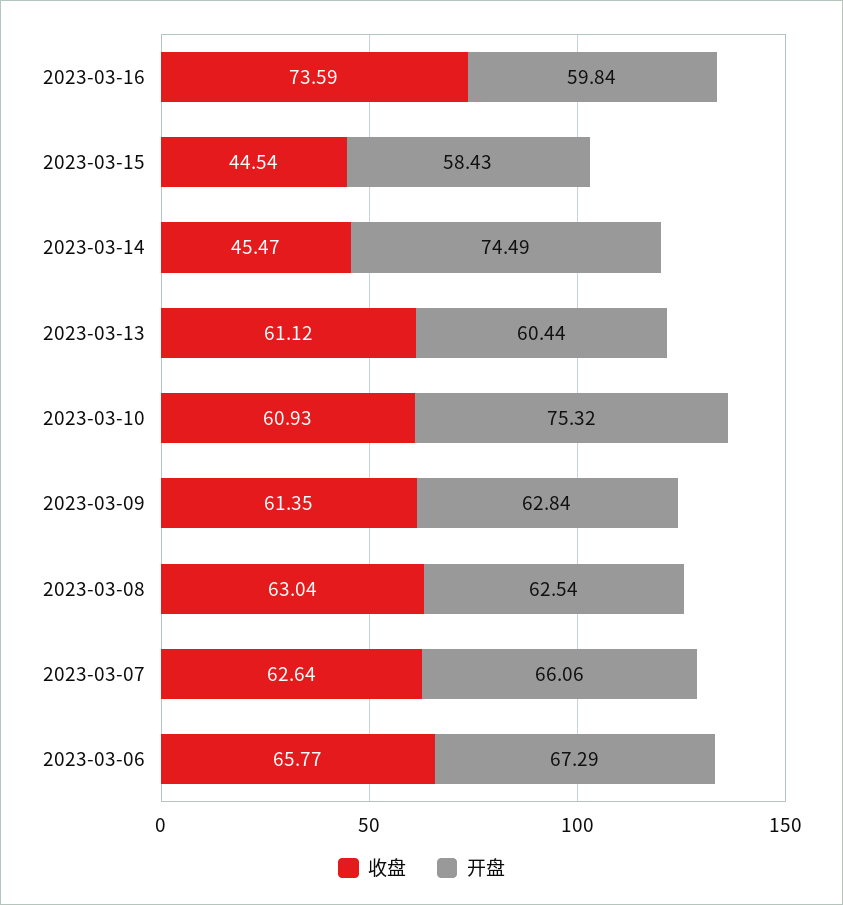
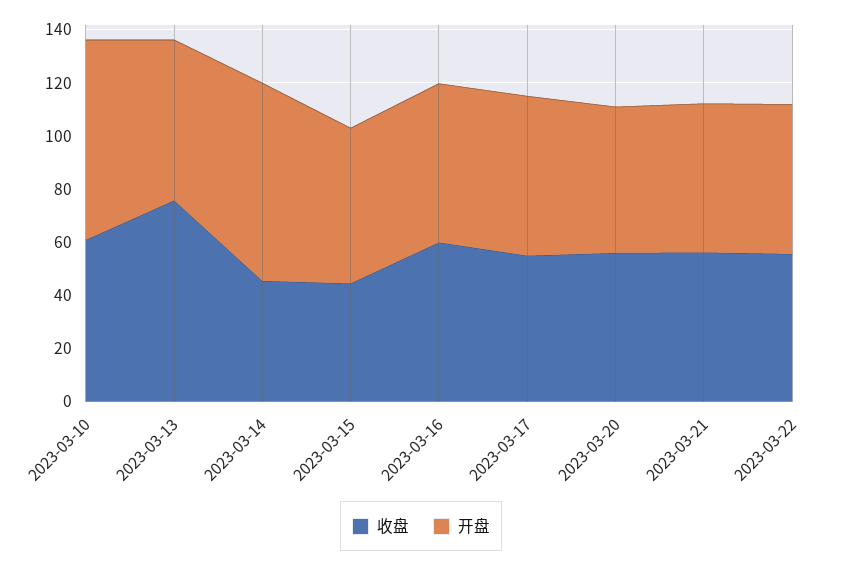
收盘, 2023-03-16: 73.59 -> 60
收盘, 2023-03-13: 61.12 -> 75
收盘, 2023-03-09: 61.35 -> none
开盘, 2023-03-09: 62.84 -> none
收盘, 2023-03-08: 63.04 -> none
开盘, 2023-03-08: 62.54 -> none
收盘, 2023-03-07: 62.64 -> none
开盘, 2023-03-07: 66.06 -> none
收盘, 2023-03-06: 65.77 -> none
开盘, 2023-03-06: 67.29 -> none
收盘, 2023-03-17: none -> 55
开盘, 2023-03-17: none -> 60
收盘, 2023-03-20: none -> 55
开盘, 2023-03-20: none -> 55
收盘, 2023-03-21: none -> 55
开盘, 2023-03-21: none -> 55
收盘, 2023-03-22: none -> 55
开盘, 2023-03-22: none -> 55

